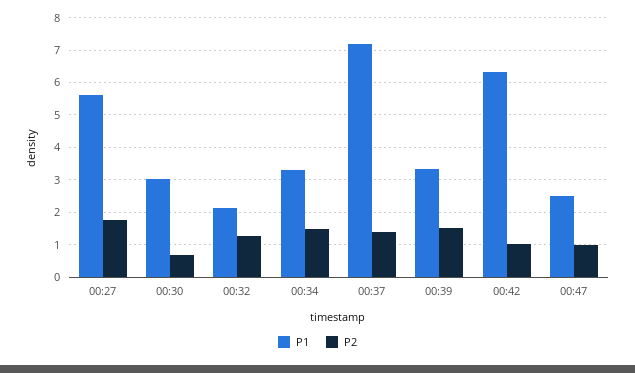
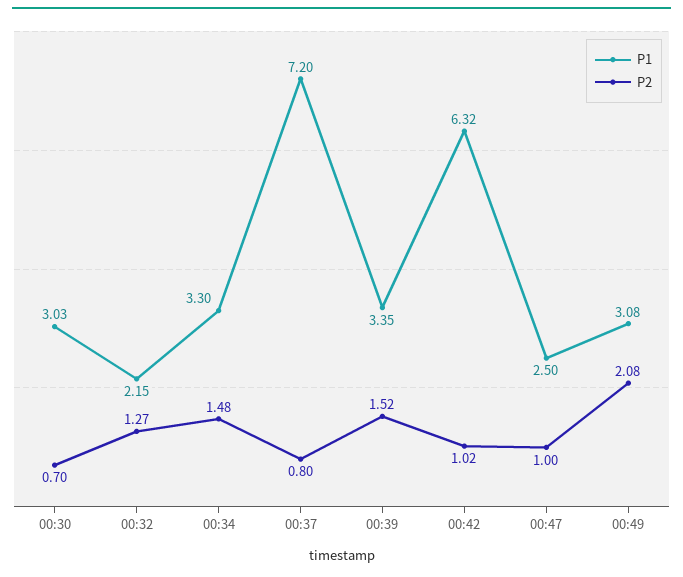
P1, 00:27: 5.6 -> none
P2, 00:27: 1.8 -> none
P2, 00:37: 1.4 -> 0.8
P1, 00:49: none -> 3.08
P2, 00:49: none -> 2.08

